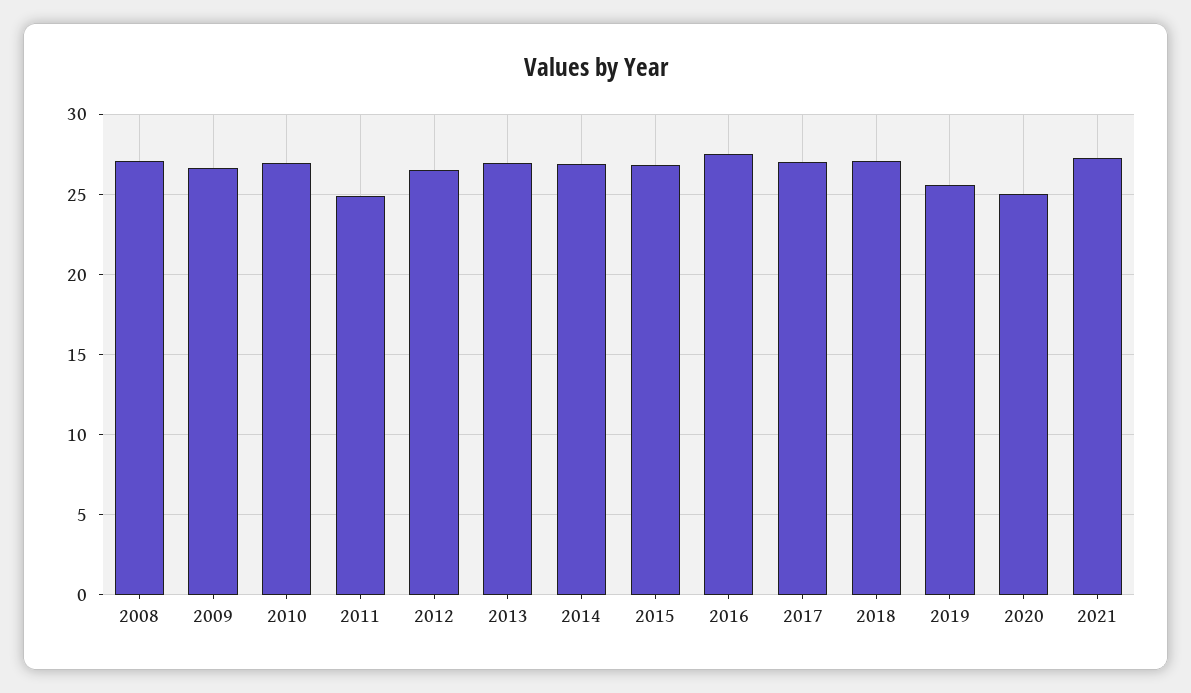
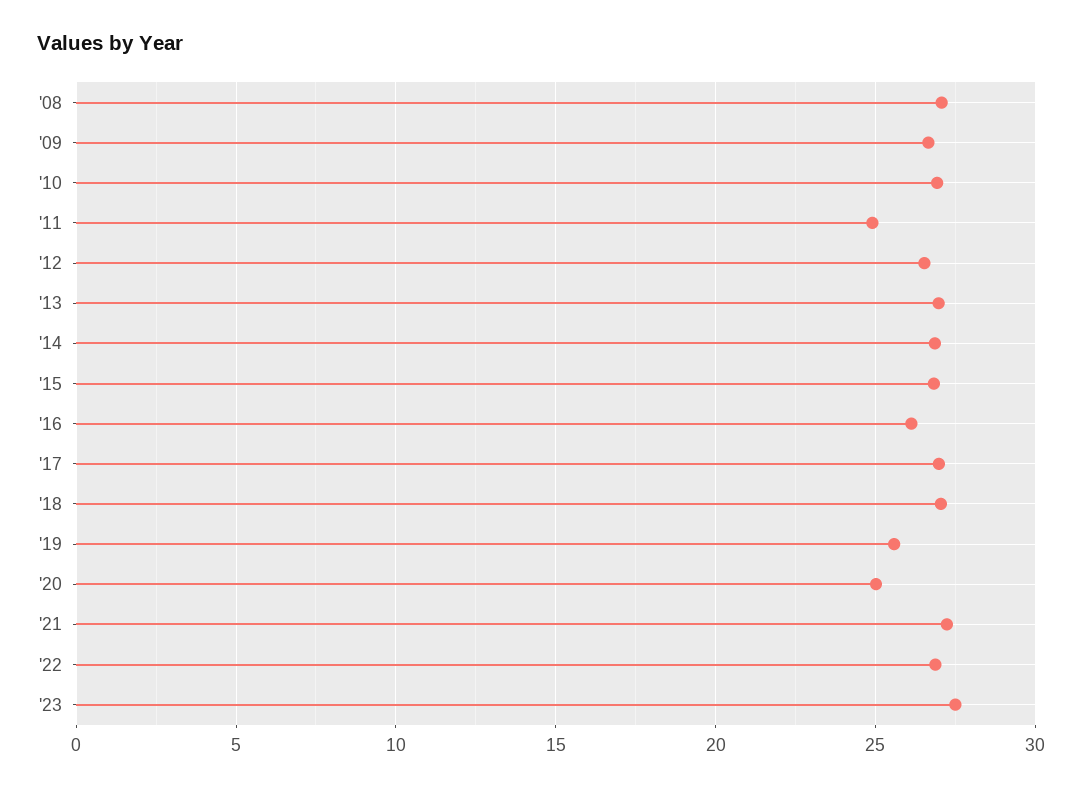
2016: 27.5 -> 26
'22: none -> 27
'23: none -> 27.5

